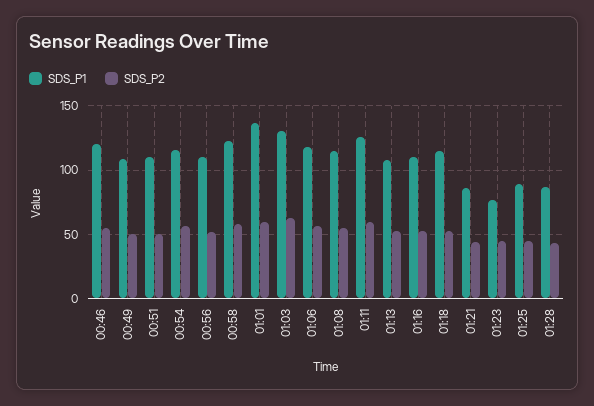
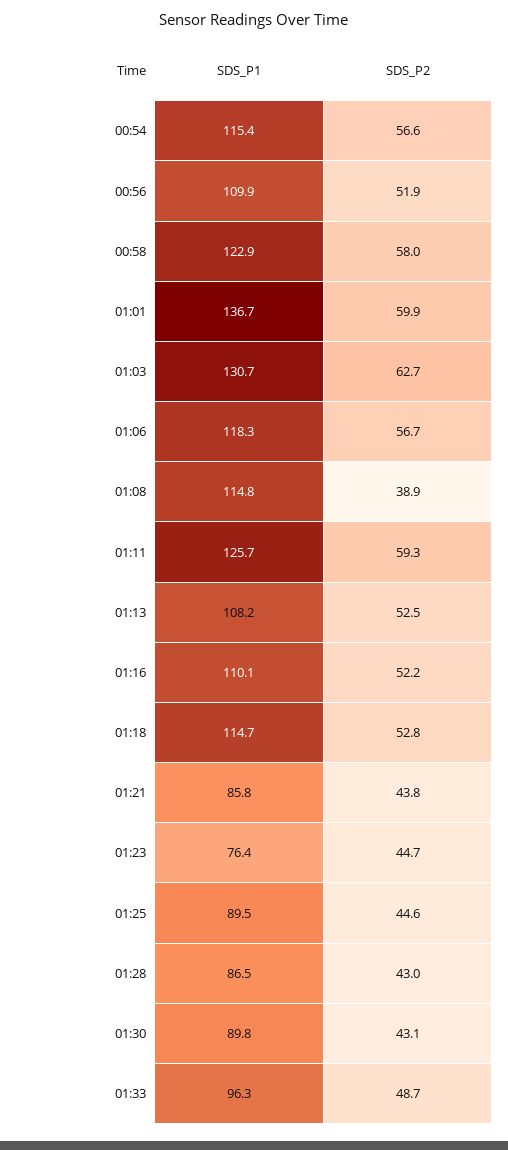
SDS_P1, 00:46: 120 -> none
SDS_P2, 00:46: 55 -> none
SDS_P1, 00:49: 110 -> none
SDS_P2, 00:49: 50 -> none
SDS_P1, 00:51: 110 -> none
SDS_P2, 00:51: 50 -> none
SDS_P2, 01:08: 55 -> 38.9
SDS_P1, 01:30: none -> 89.8
SDS_P2, 01:30: none -> 43.1
SDS_P1, 01:33: none -> 96.3
SDS_P2, 01:33: none -> 48.7

